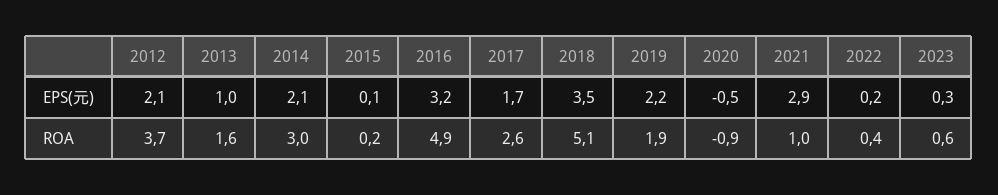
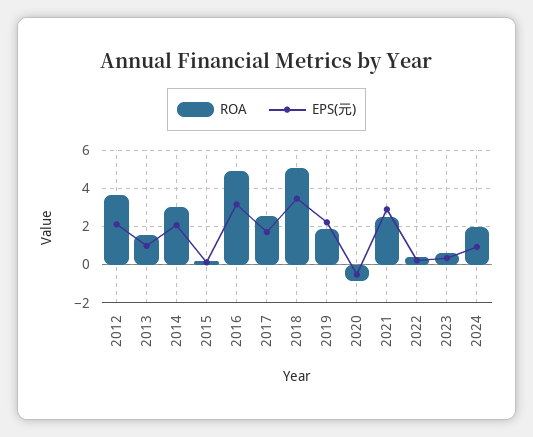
ROA, 2021: 1 -> 2.5
ROA, 2024: none -> 2
EPS(元), 2024: none -> 1

